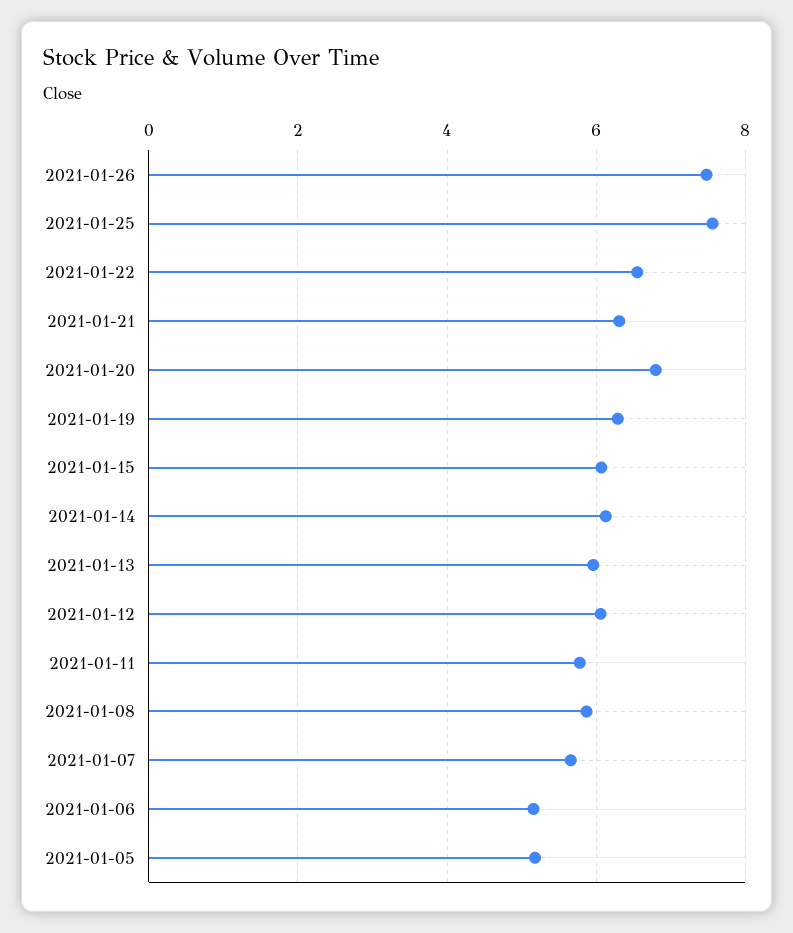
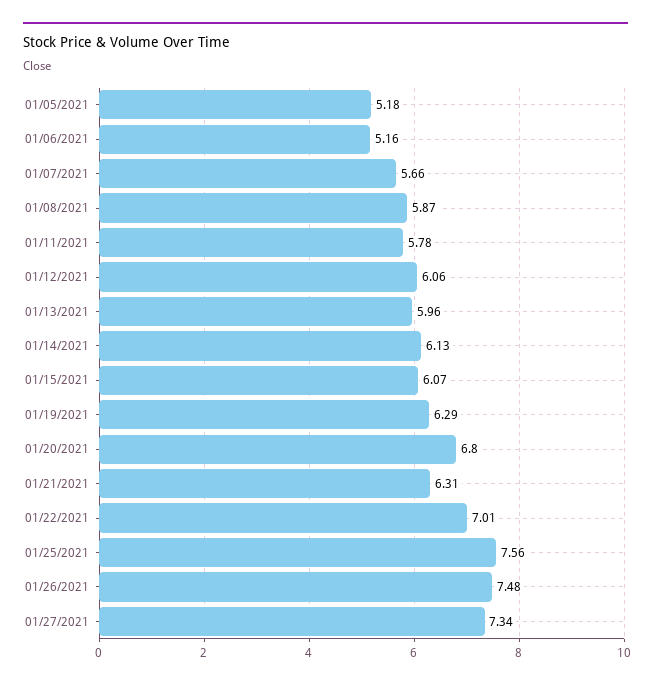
2021-01-22: 6.6 -> 7.01
01/27/2021: none -> 7.34

